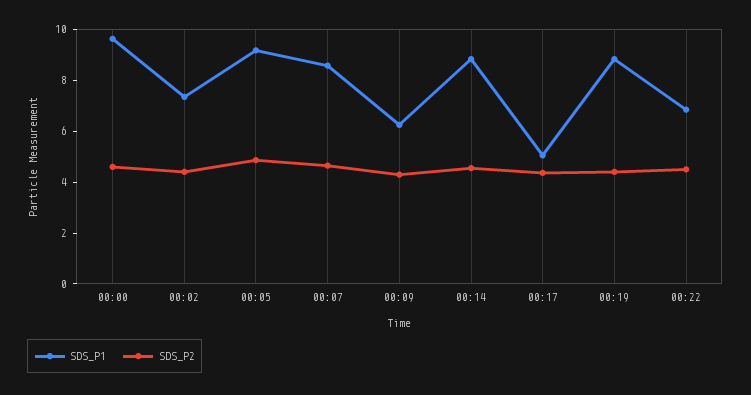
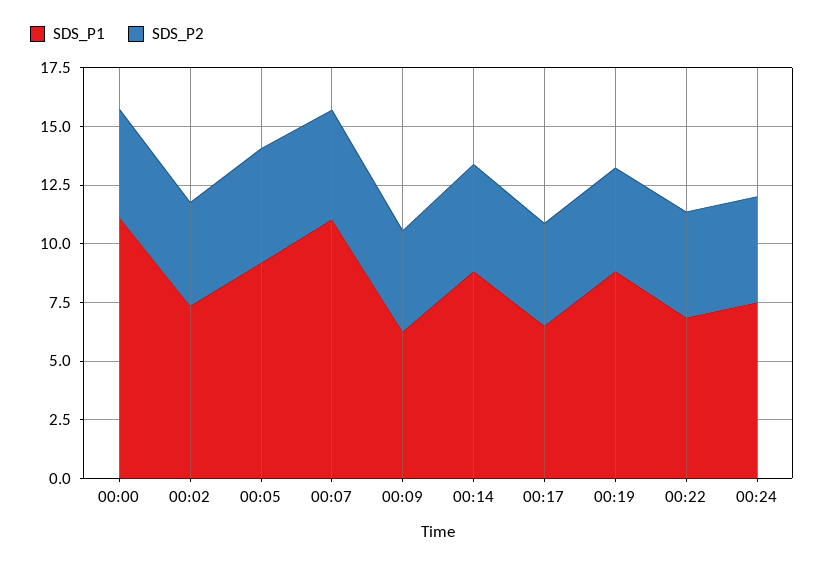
SDS_P1, 00:00: 9.5 -> 11
SDS_P1, 00:07: 8.5 -> 11
SDS_P1, 00:17: 5 -> 6.5
SDS_P1, 00:24: none -> 7.5
SDS_P2, 00:24: none -> 4.5

